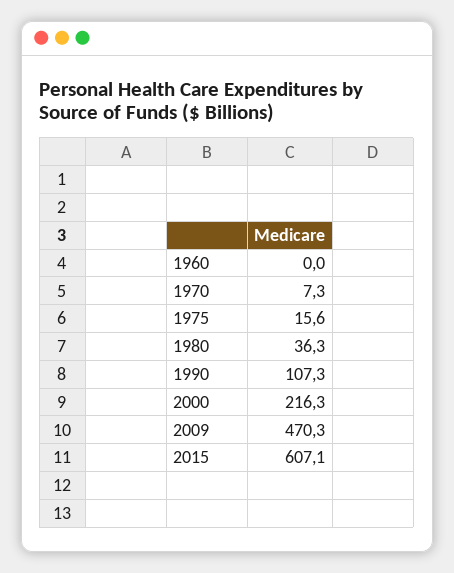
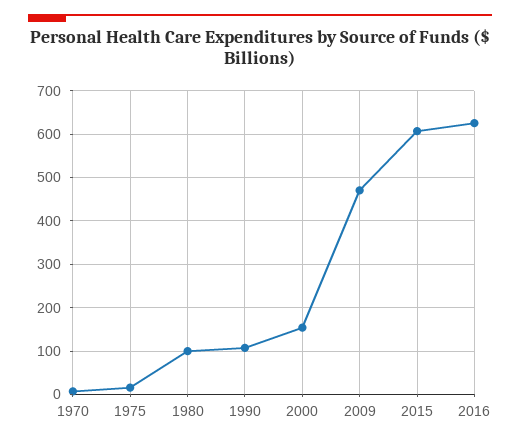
1960: 0 -> none
1980: 36.3 -> 100
2000: 216.3 -> 160
2016: none -> 620

